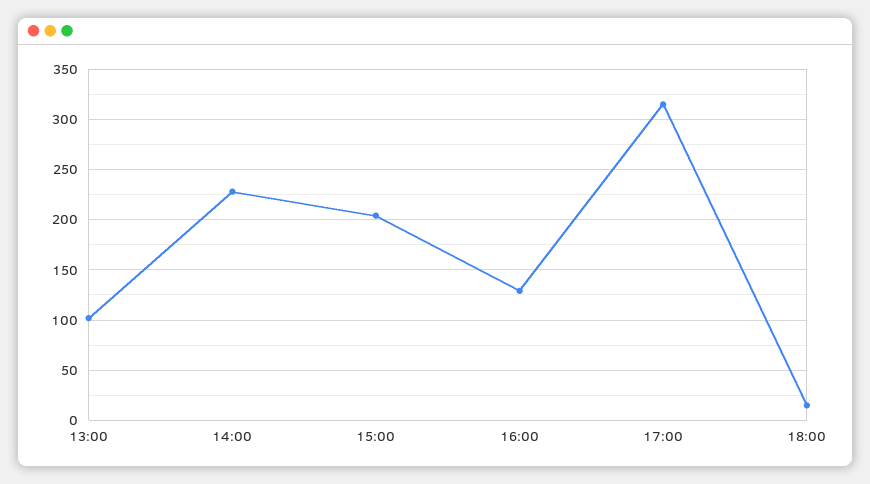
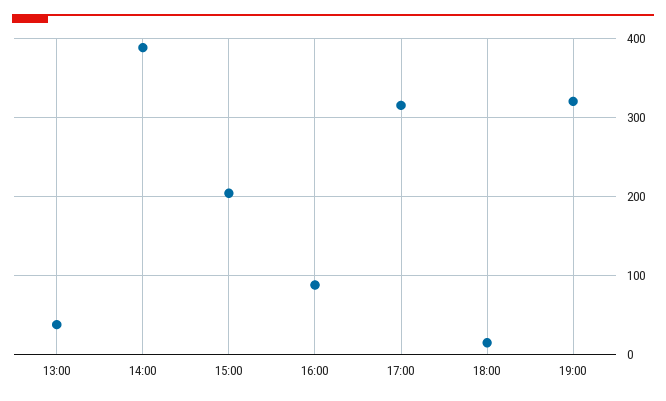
13:00: 100 -> 40
14:00: 230 -> 390
16:00: 130 -> 90
19:00: none -> 320

